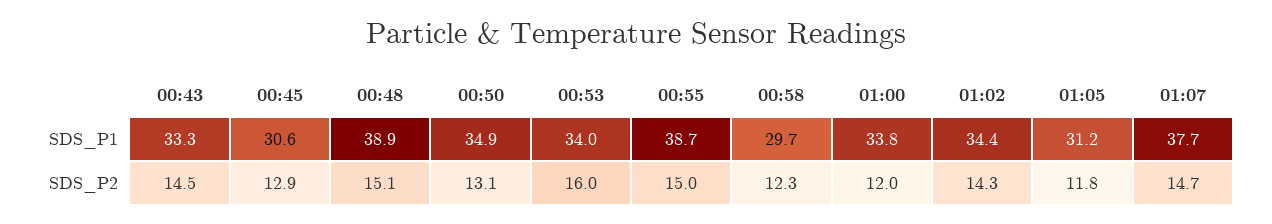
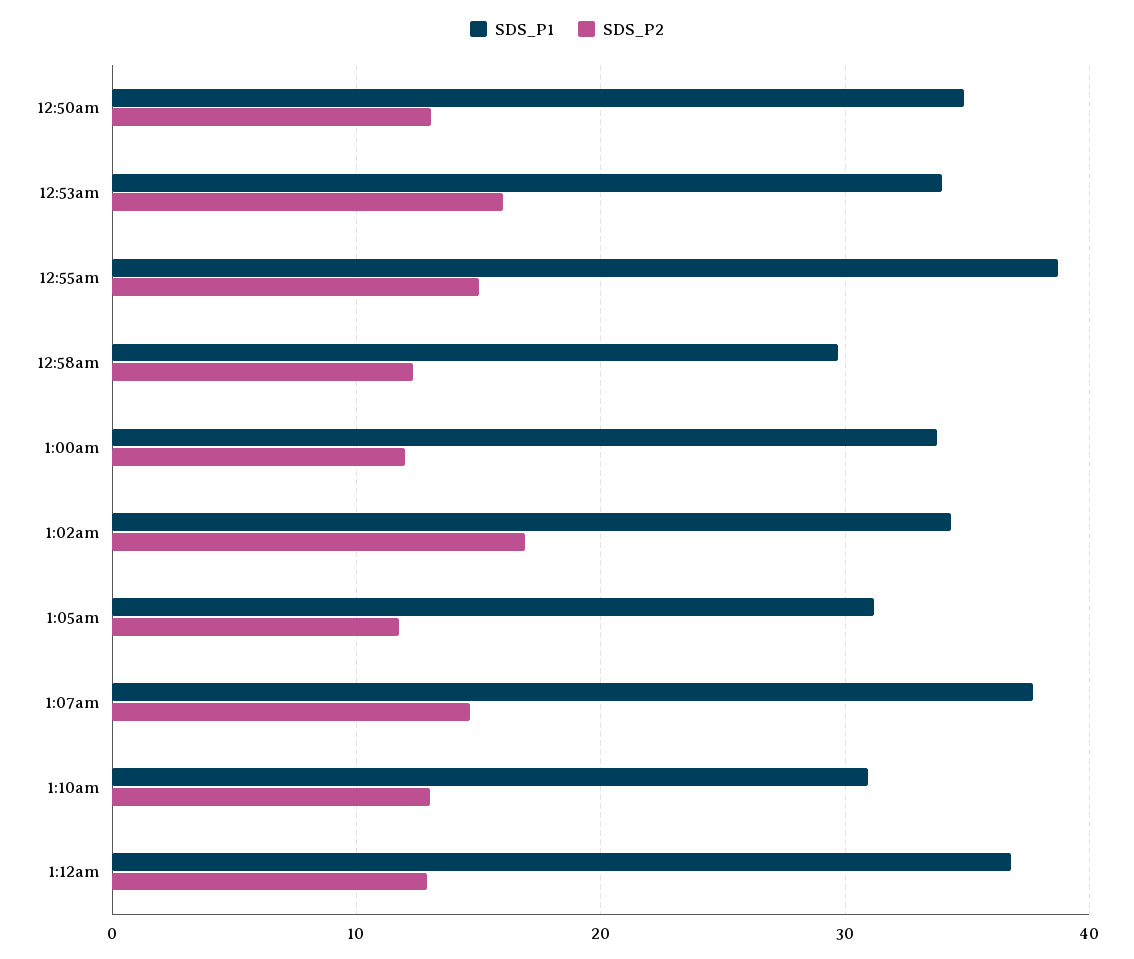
SDS_P1, 00:43: 33.3 -> none
SDS_P1, 00:45: 30.6 -> none
SDS_P1, 00:48: 38.9 -> none
SDS_P2, 00:43: 14.5 -> none
SDS_P2, 00:45: 12.9 -> none
SDS_P2, 00:48: 15.1 -> none
SDS_P2, 01:02: 14.3 -> 17
SDS_P1, 1:10am: none -> 31
SDS_P2, 1:10am: none -> 13
SDS_P1, 1:12am: none -> 37
SDS_P2, 1:12am: none -> 13

